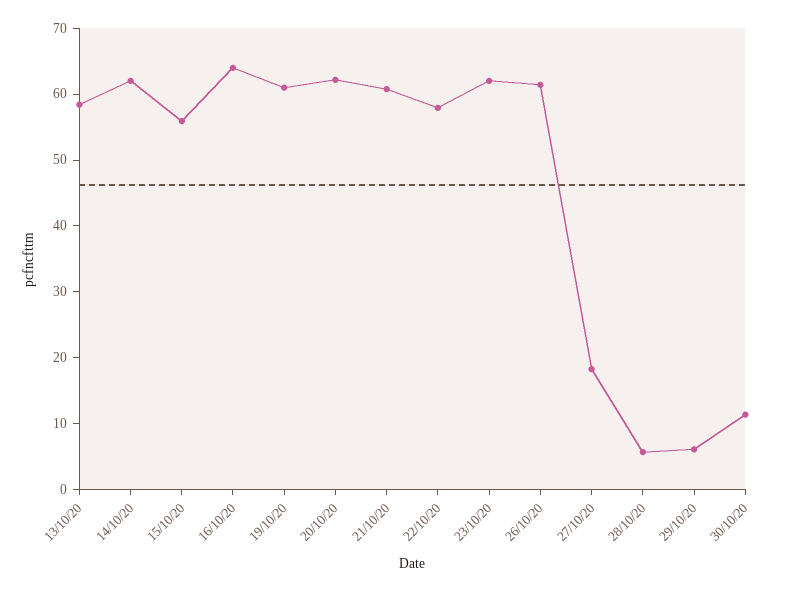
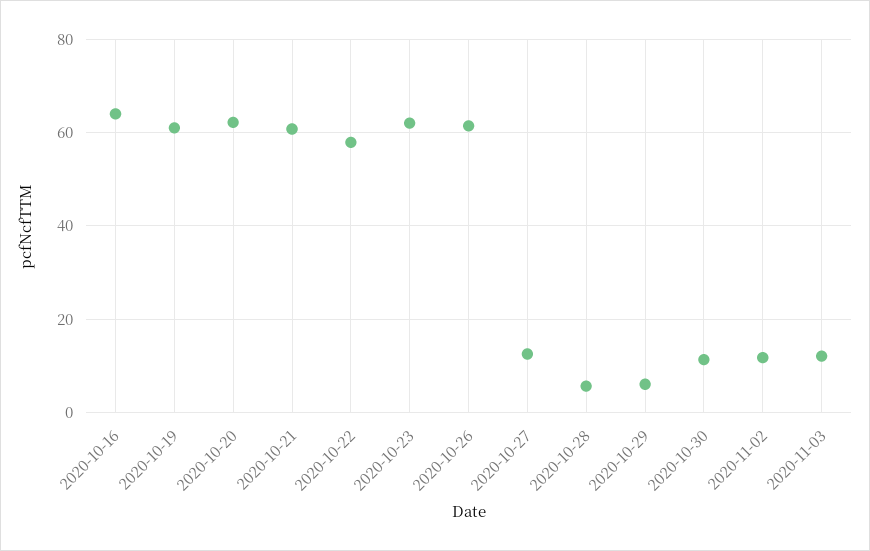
13/10/20: 58 -> none
14/10/20: 62 -> none
15/10/20: 56 -> none
27/10/20: 18 -> 12
2020-11-02: none -> 12
2020-11-03: none -> 12

